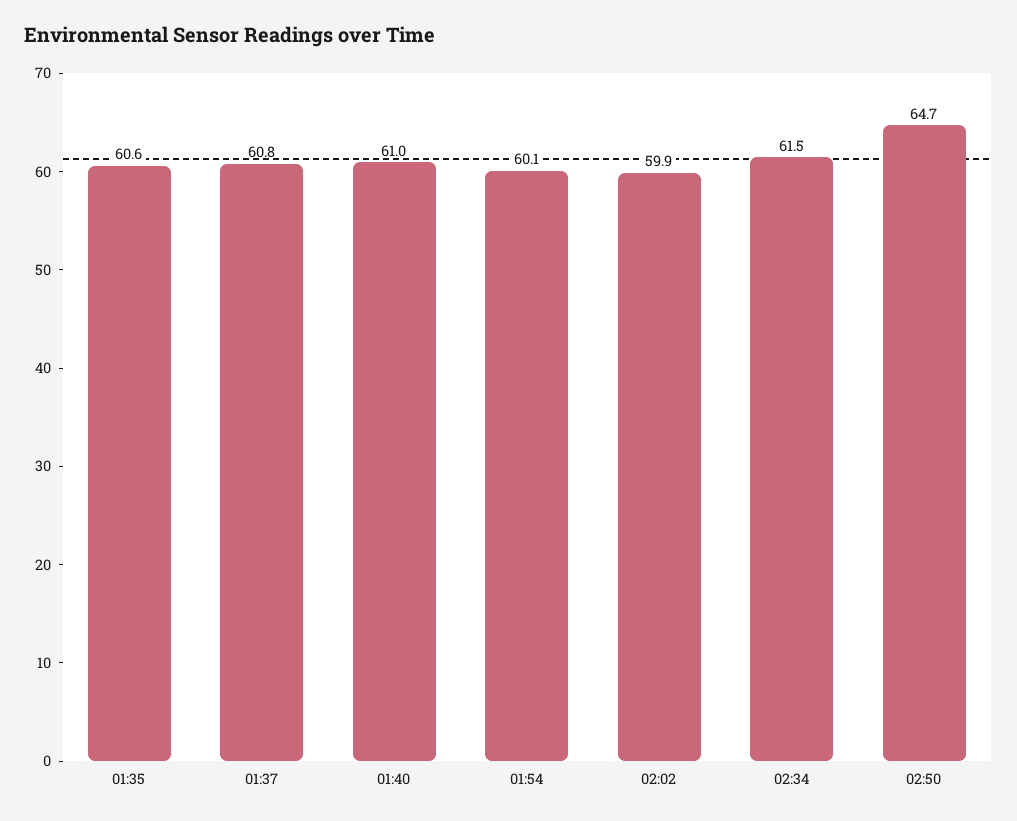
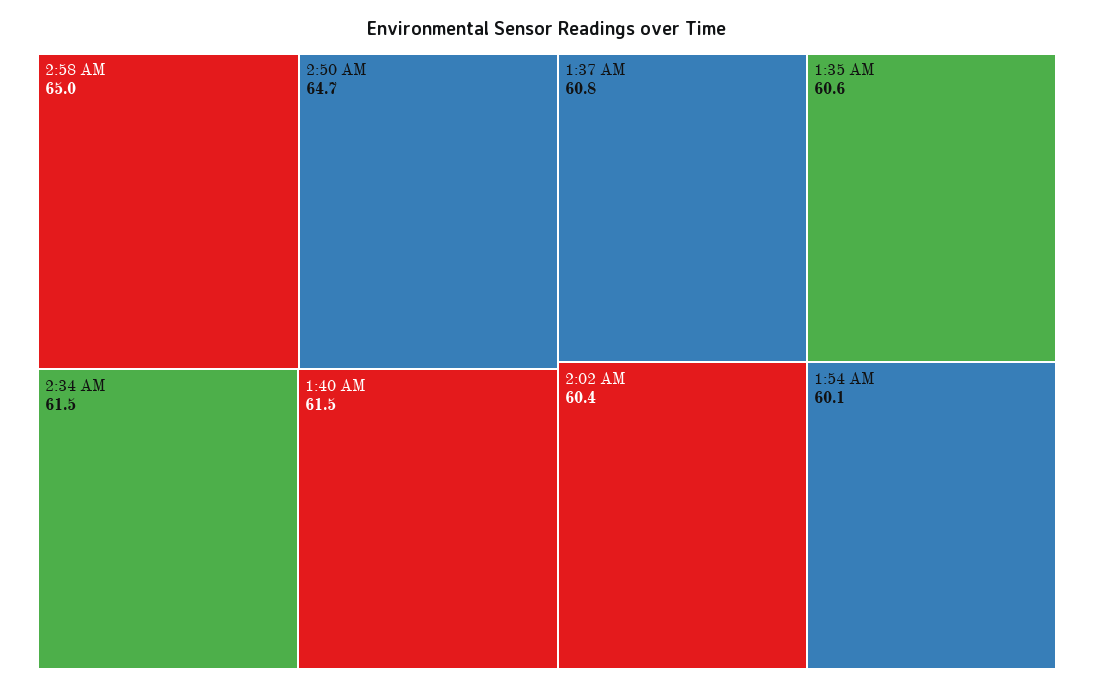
01:40: 61 -> 61.5
02:02: 59.9 -> 60.4
2:58 AM: none -> 65

